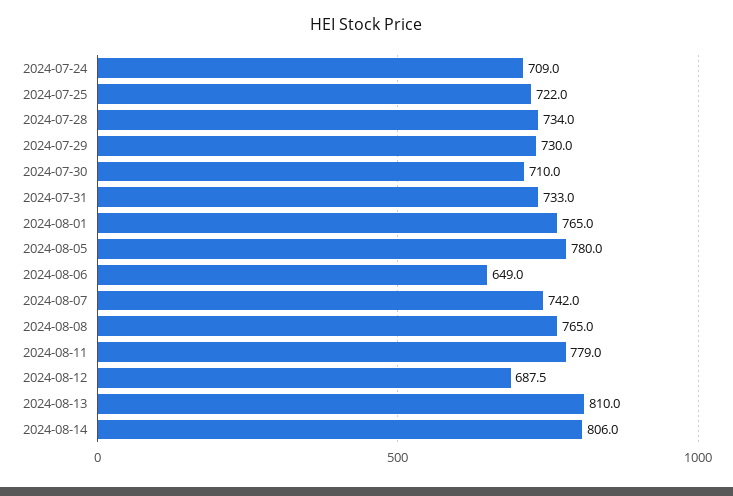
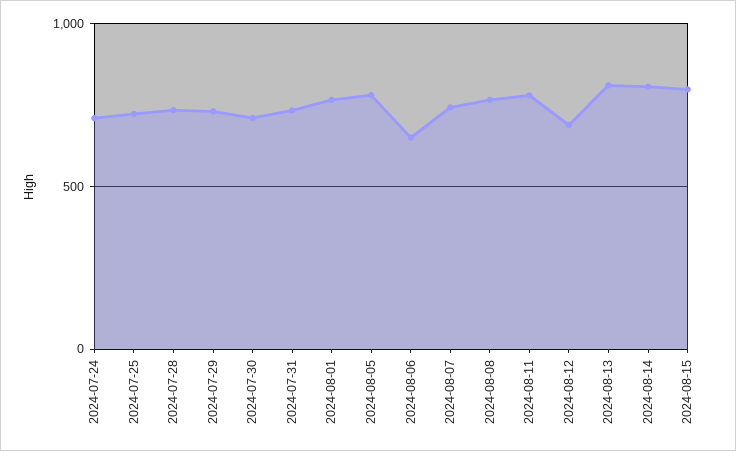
2024-08-15: none -> 800

